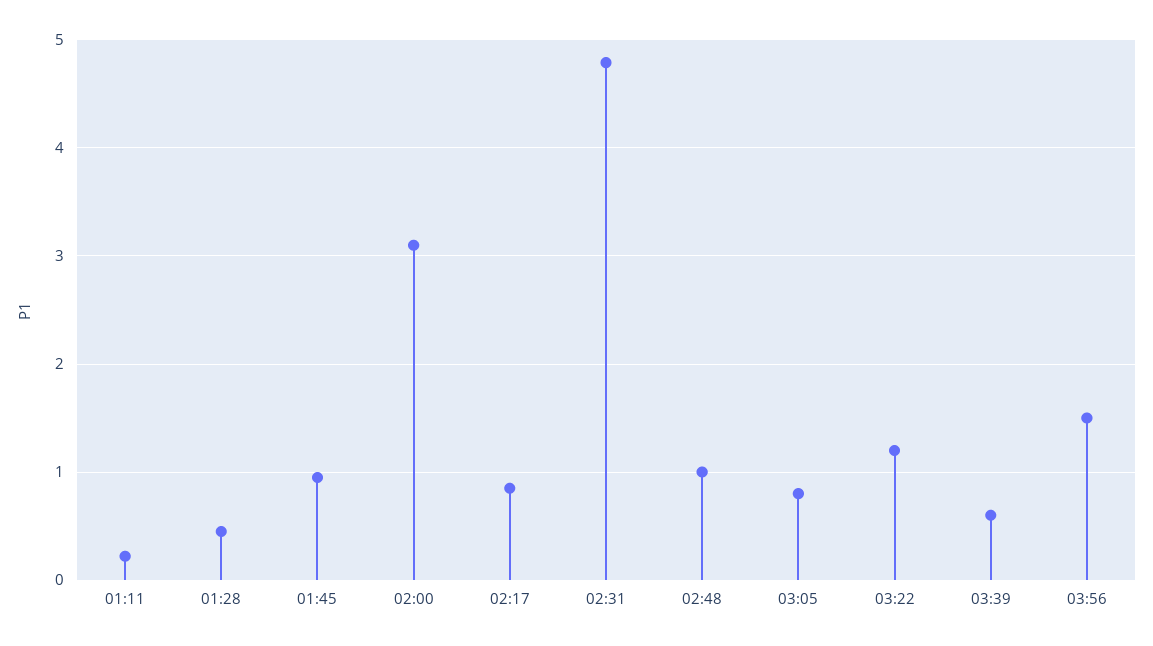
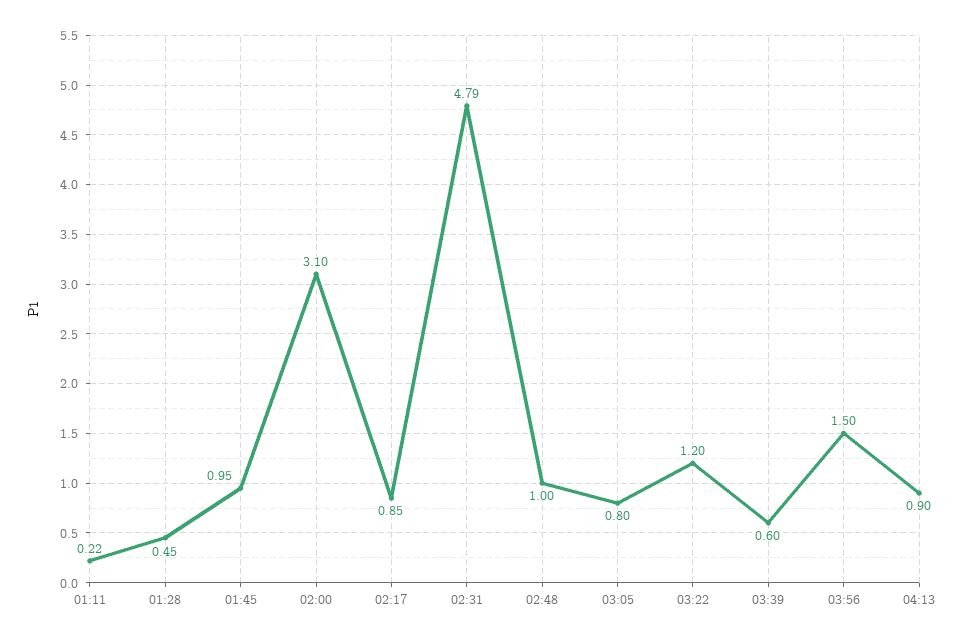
04:13: none -> 0.9

